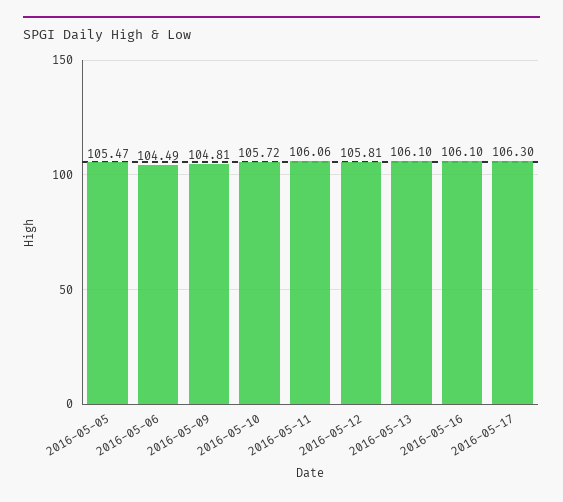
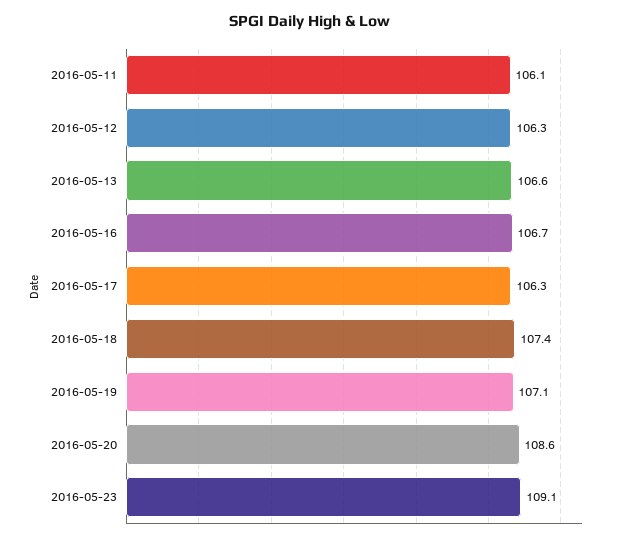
2016-05-05: 105.47 -> none
2016-05-06: 104.49 -> none
2016-05-09: 104.81 -> none
2016-05-10: 105.72 -> none
2016-05-12: 105.81 -> 106.3
2016-05-13: 106.1 -> 106.6
2016-05-16: 106.1 -> 106.7
2016-05-18: none -> 107.4
2016-05-19: none -> 107.1
2016-05-20: none -> 108.6
2016-05-23: none -> 109.1

